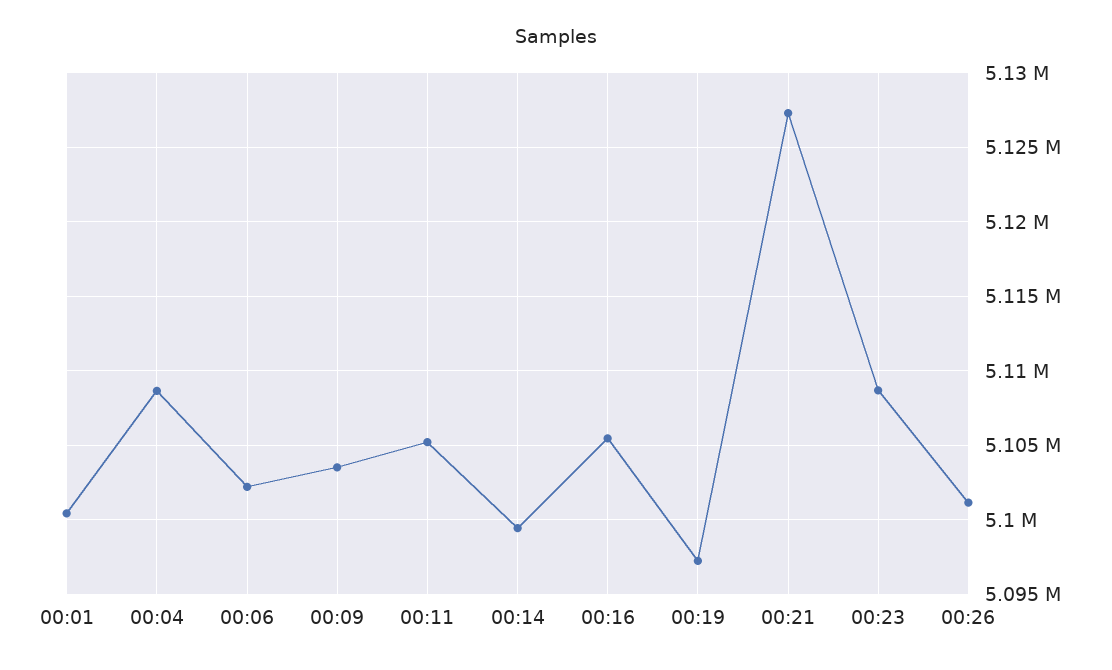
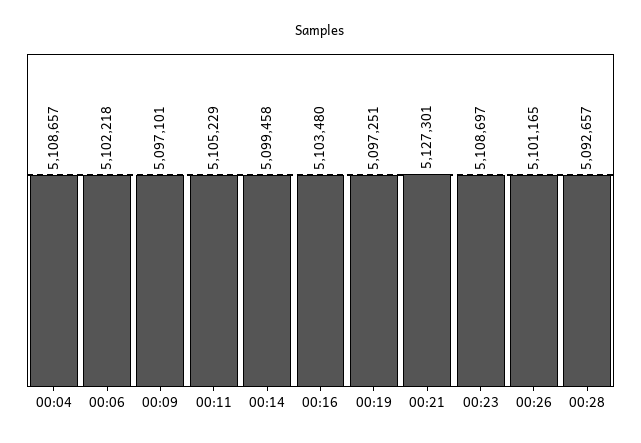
00:01: 5100500 -> none
00:09: 5103500 -> 5097101
00:16: 5105500 -> 5103480
00:28: none -> 5092657

